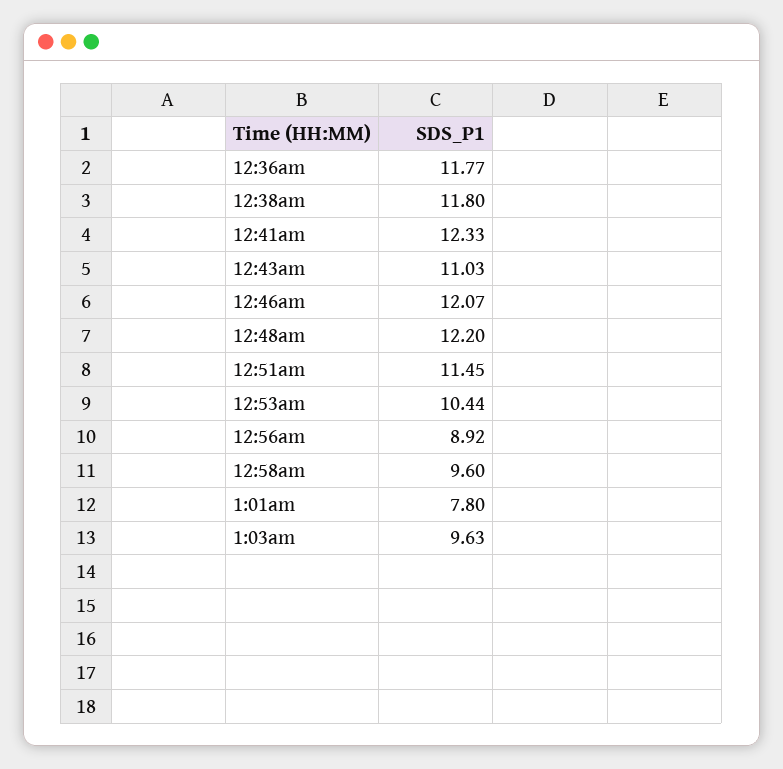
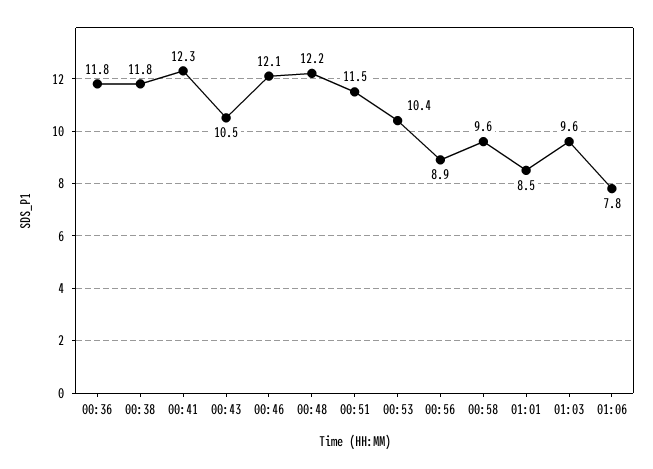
12:43am: 11.03 -> 10.5
1:01am: 7.8 -> 8.5
01:06: none -> 7.8

